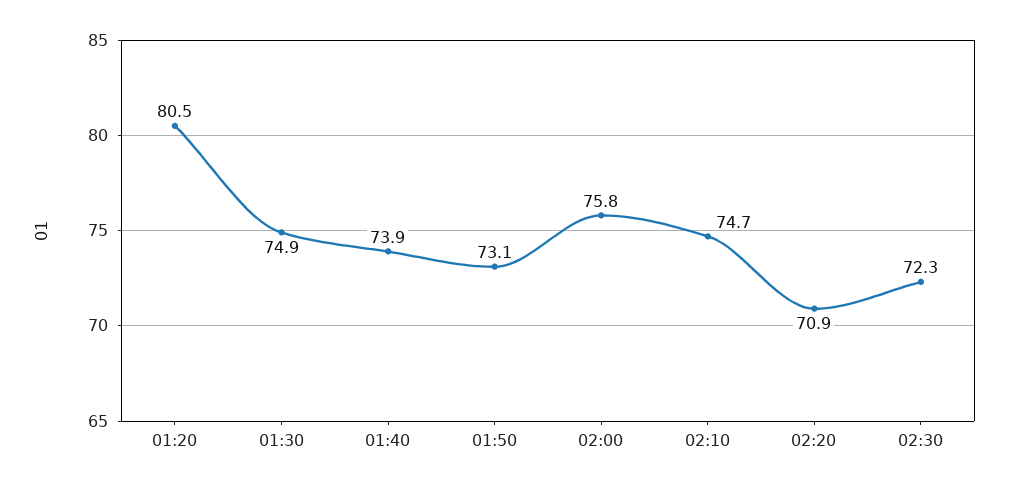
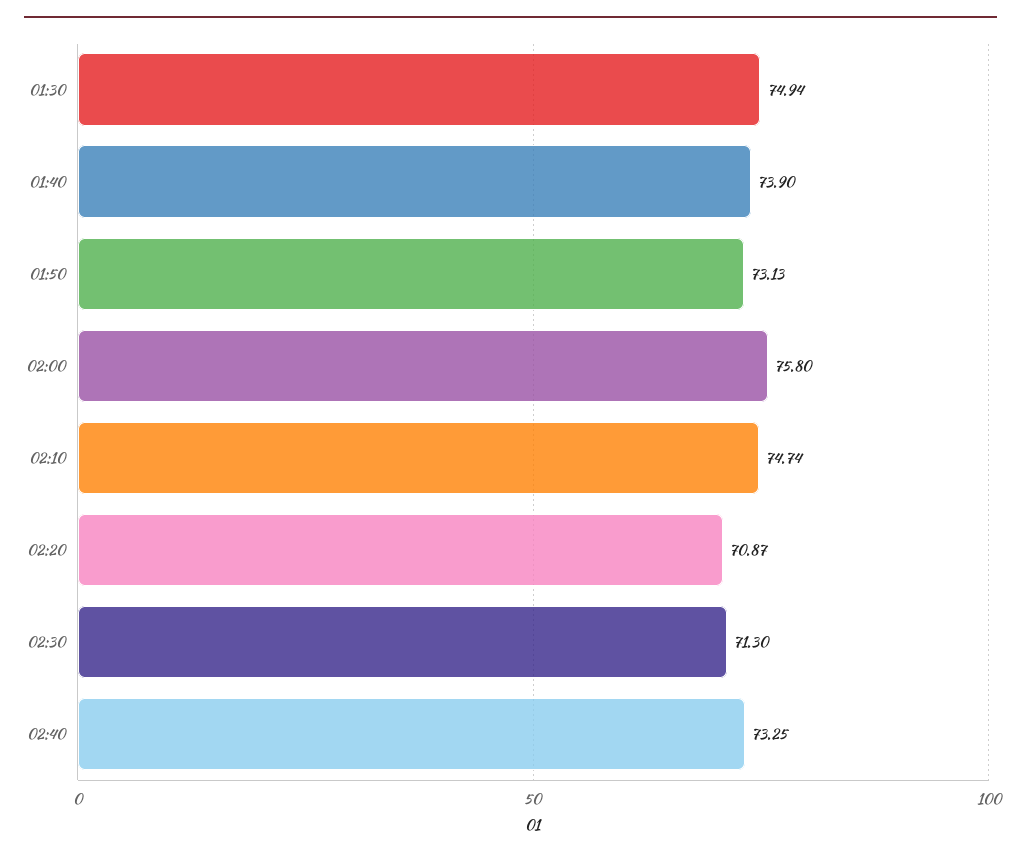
01:20: 80.5 -> none
02:30: 72.3 -> 71.3
02:40: none -> 73.25

